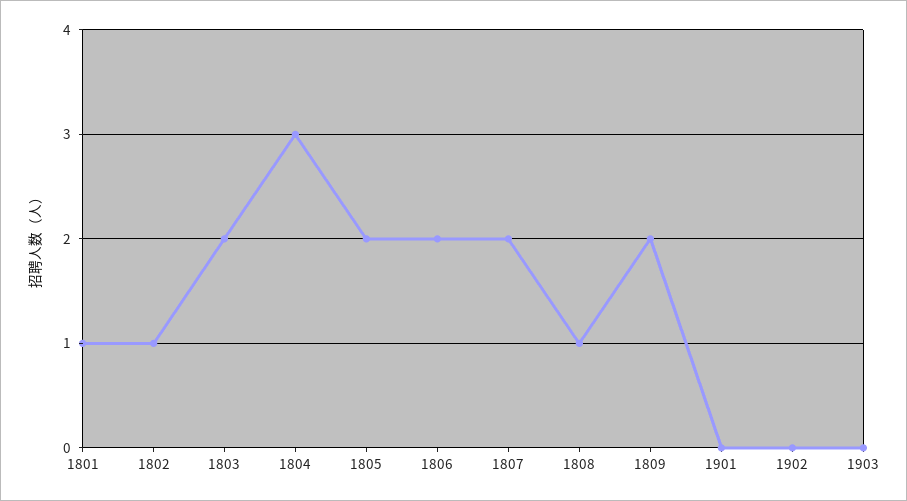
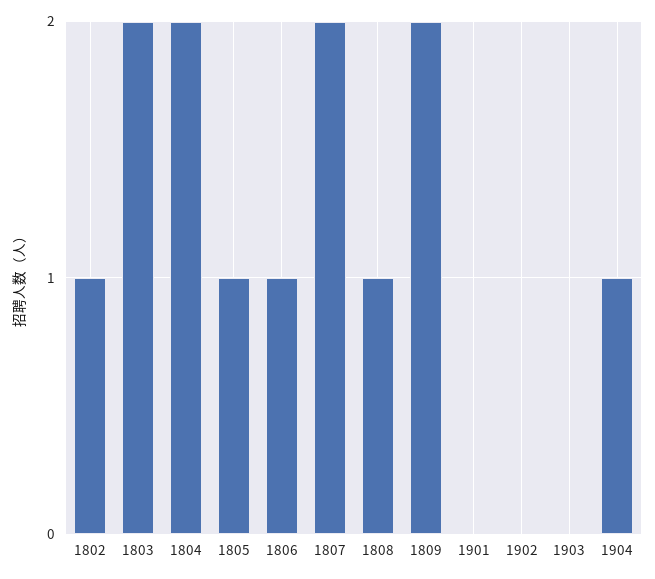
1801: 1 -> none
1804: 3 -> 2
1805: 2 -> 1
1806: 2 -> 1
1904: none -> 1

